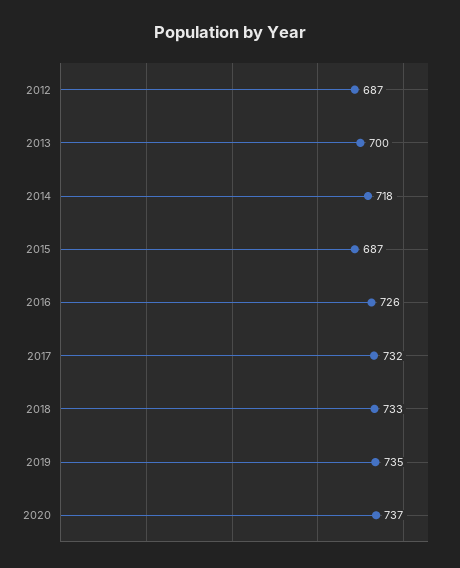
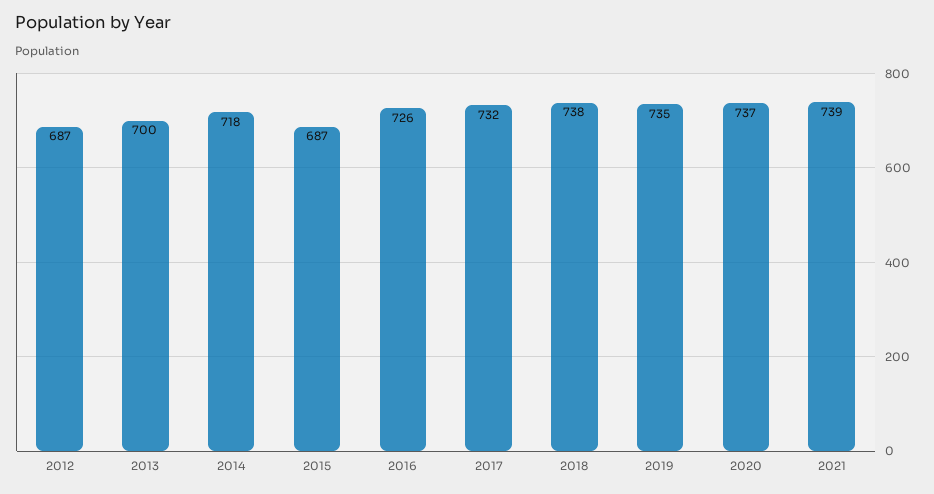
2018: 733 -> 738
2021: none -> 739

